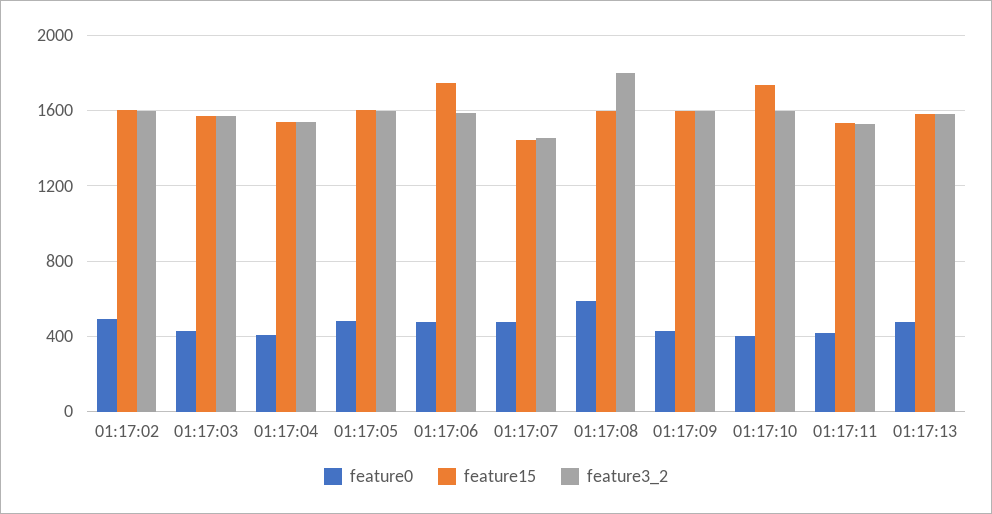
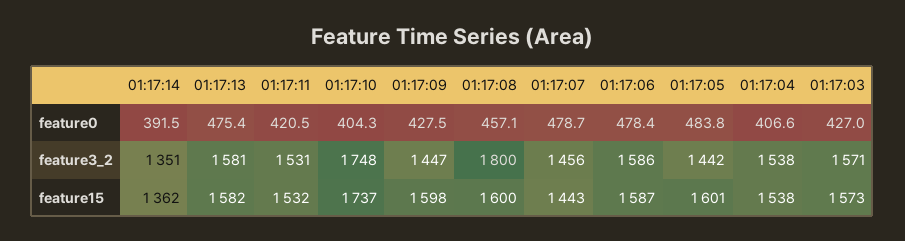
feature0, 01:17:02: 500 -> none
feature15, 01:17:02: 1600 -> none
feature3_2, 01:17:02: 1600 -> none
feature3_2, 01:17:05: 1600 -> 1442
feature15, 01:17:06: 1750 -> 1587
feature0, 01:17:08: 600 -> 457.1
feature3_2, 01:17:09: 1600 -> 1447
feature3_2, 01:17:10: 1600 -> 1748
feature0, 01:17:14: none -> 391.5
feature3_2, 01:17:14: none -> 1351
feature15, 01:17:14: none -> 1362

